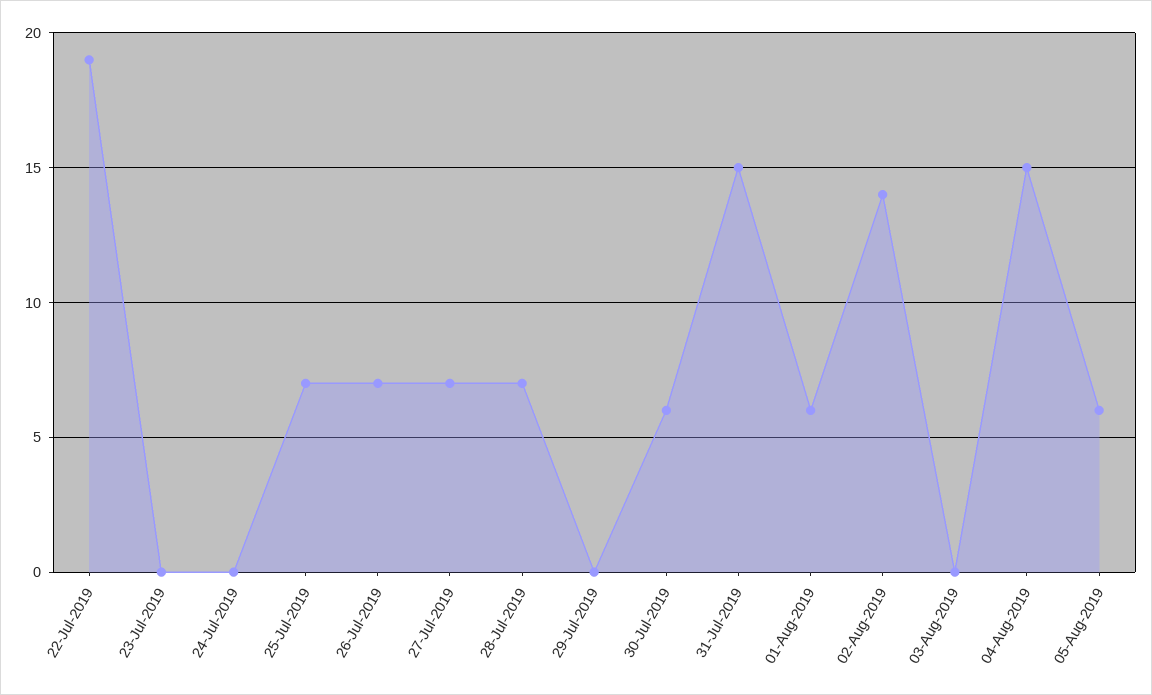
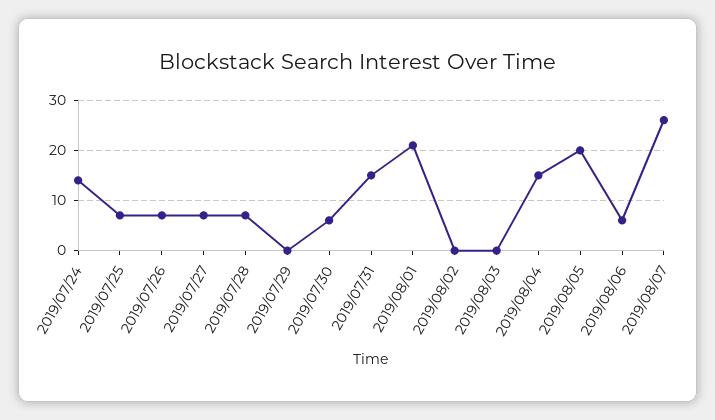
22-Jul-2019: 19 -> none
23-Jul-2019: 0 -> none
24-Jul-2019: 0 -> 15
01-Aug-2019: 6 -> 20
02-Aug-2019: 14 -> 0
05-Aug-2019: 6 -> 20
2019/08/06: none -> 5
2019/08/07: none -> 25

